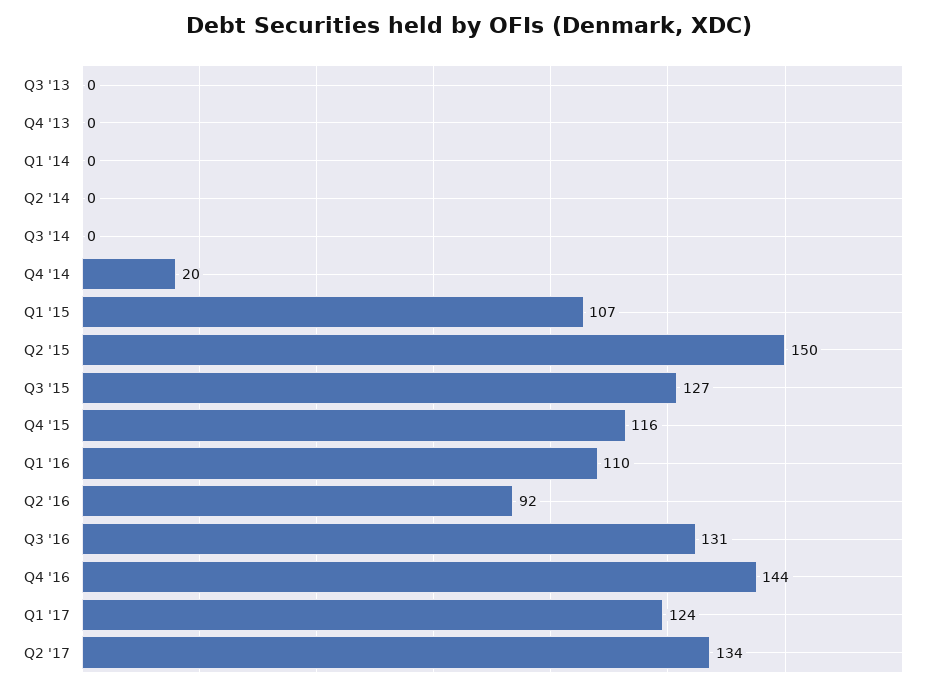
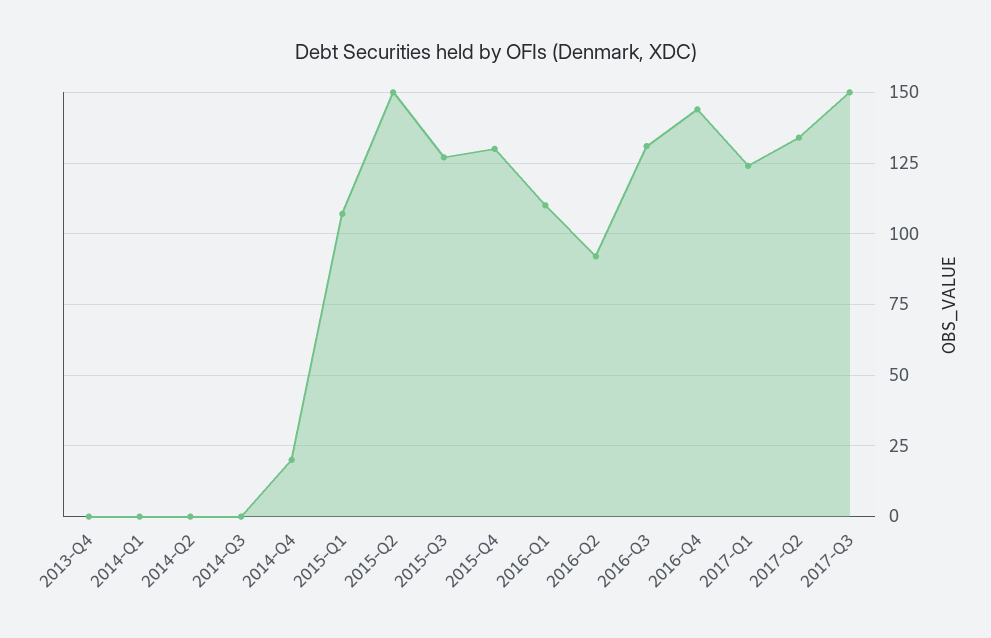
Q3 '13: 0 -> none
Q4 '15: 116 -> 130
2017-Q3: none -> 150

